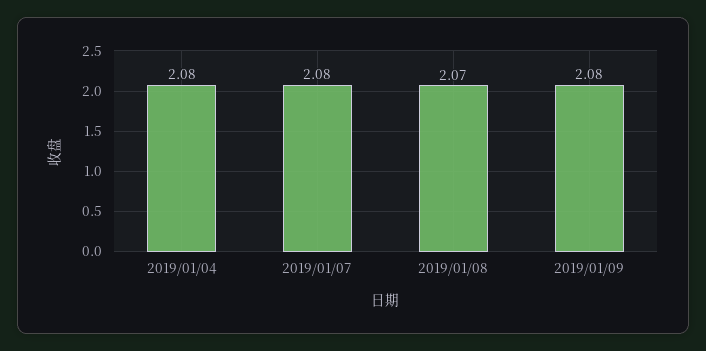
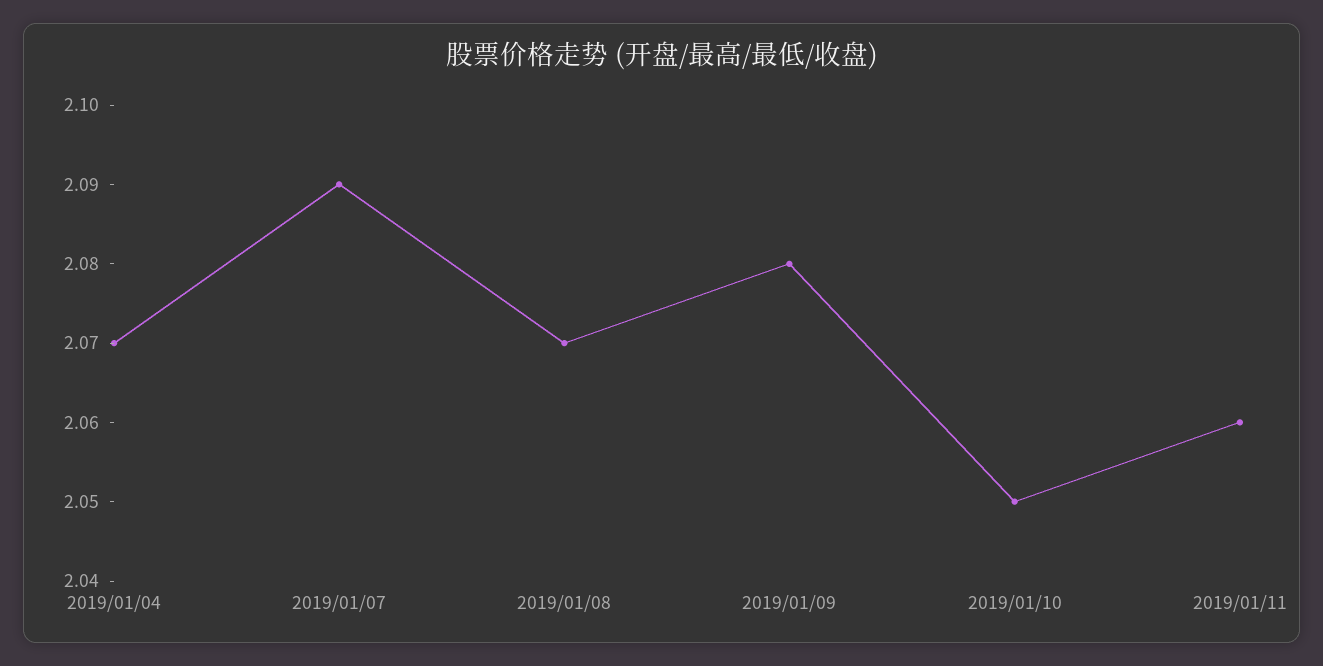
2019/01/04: 2.08 -> 2.07
2019/01/07: 2.08 -> 2.09
2019/01/10: none -> 2.05
2019/01/11: none -> 2.06

